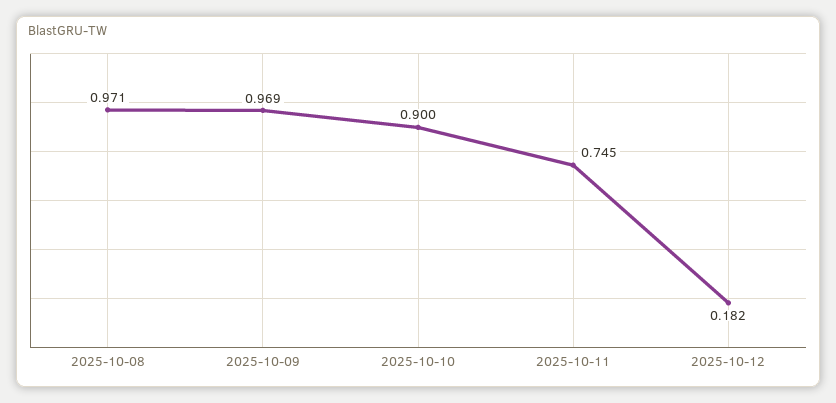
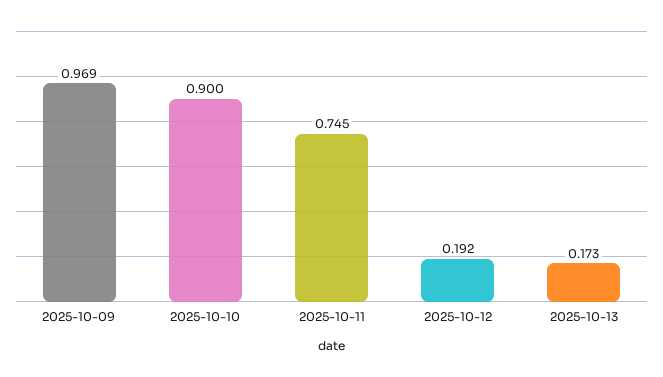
2025-10-08: 0.971 -> none
2025-10-12: 0.182 -> 0.192
2025-10-13: none -> 0.173

